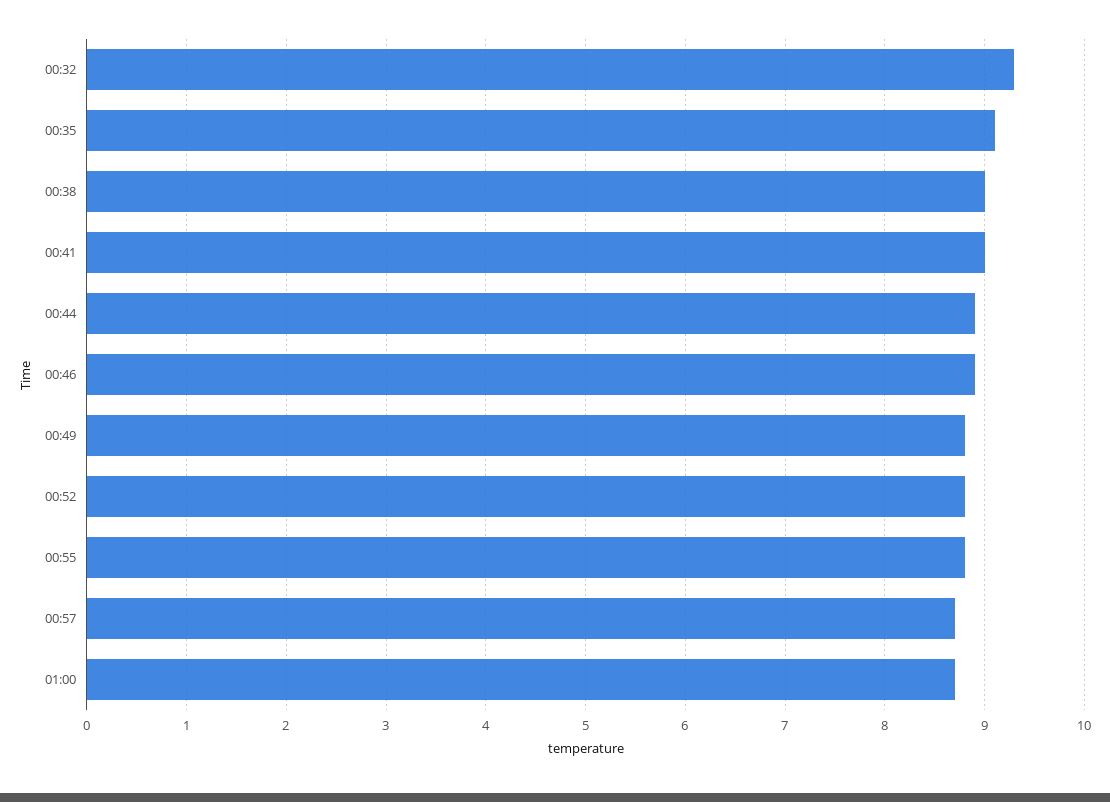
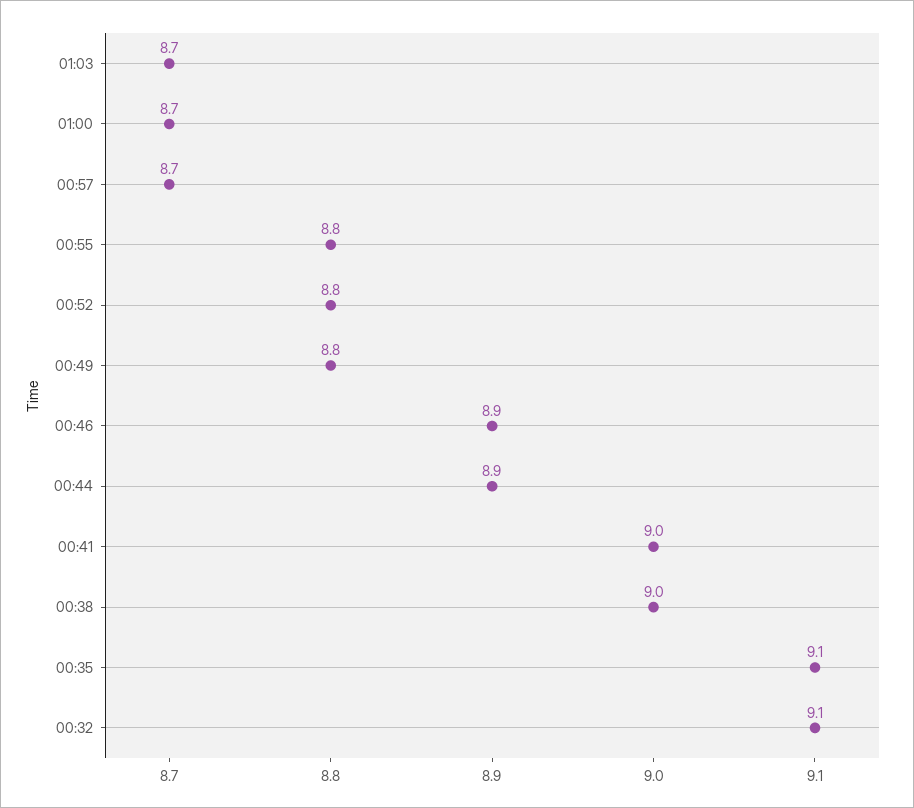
00:32: 9.3 -> 9.1
01:03: none -> 8.7

